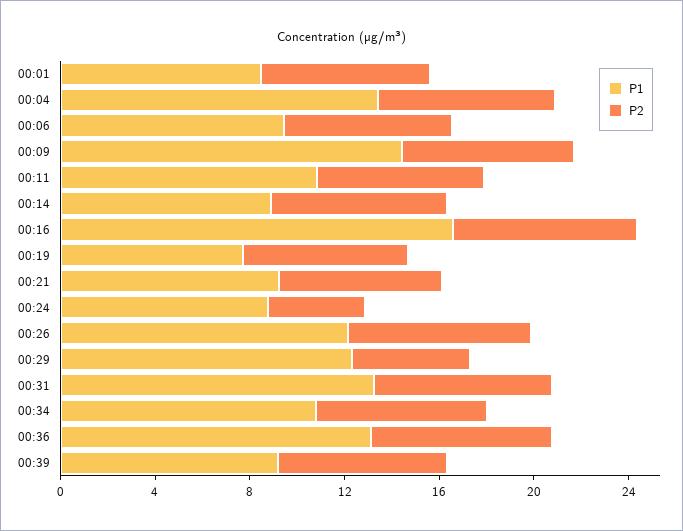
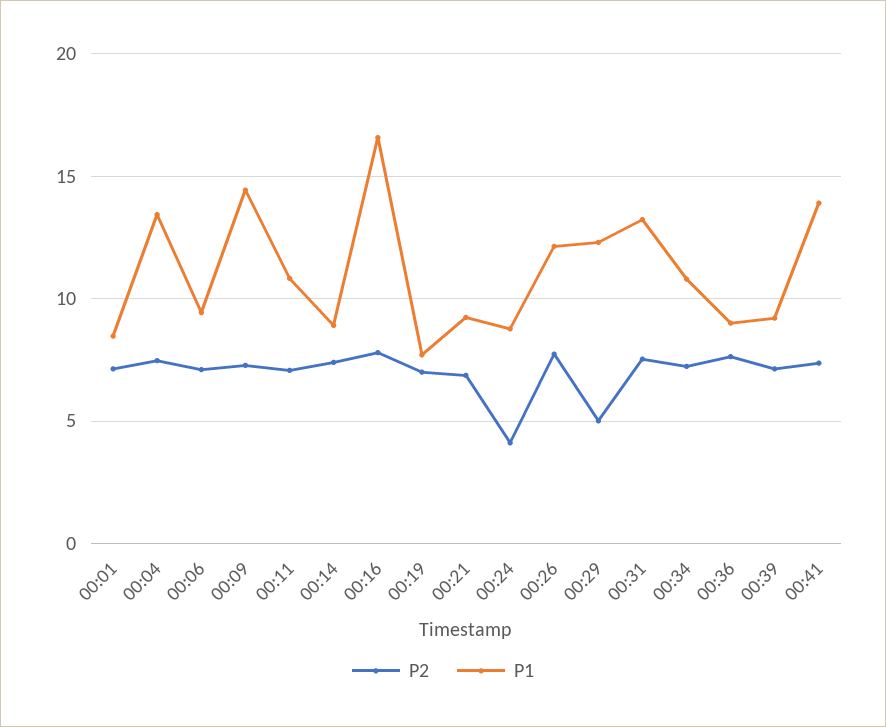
P1, 00:36: 13 -> 9
P2, 00:41: none -> 7.5
P1, 00:41: none -> 14

